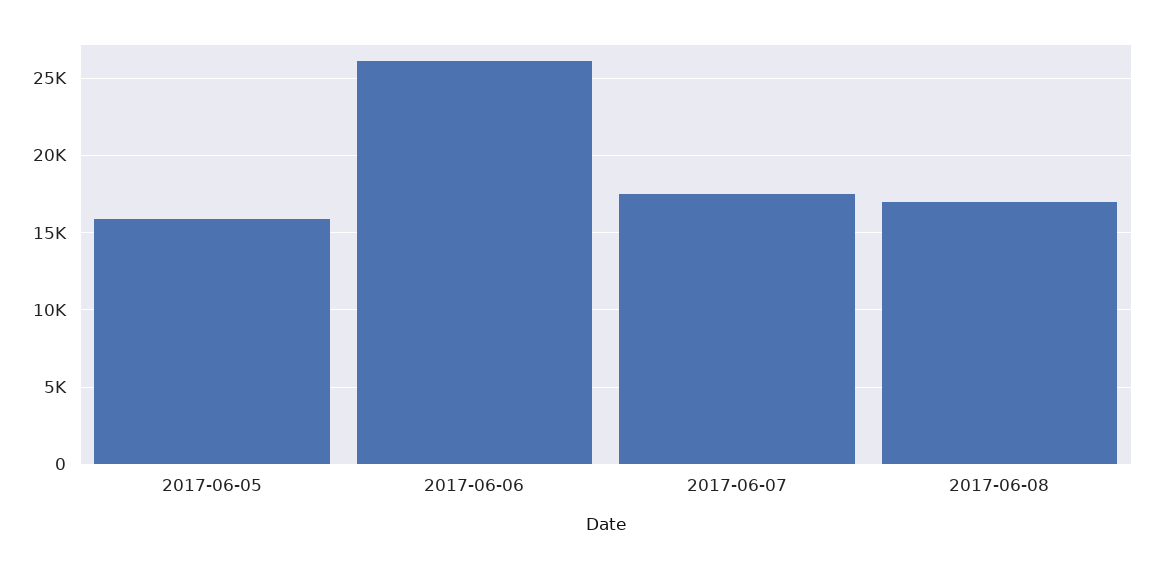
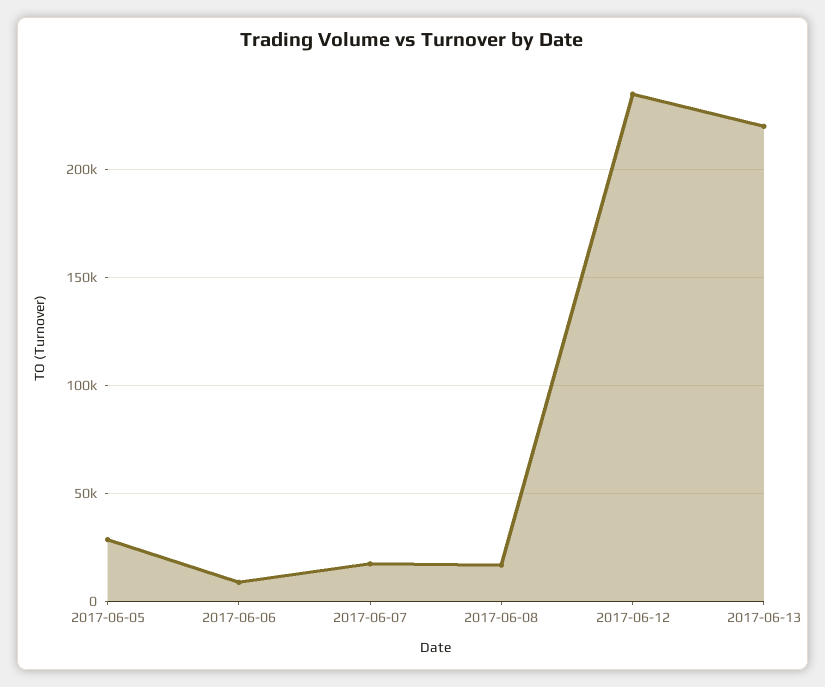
2017-06-05: 16000 -> 30000
2017-06-06: 26000 -> 10000
2017-06-12: none -> 235000
2017-06-13: none -> 220000

